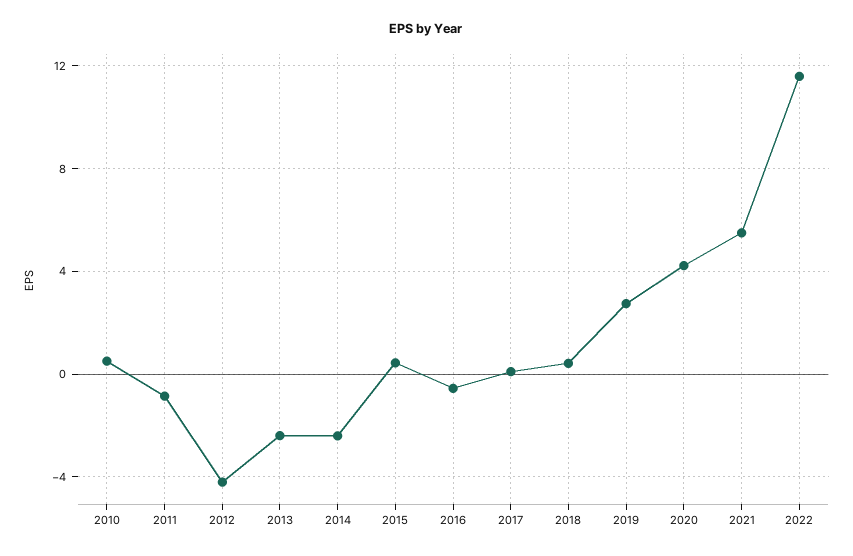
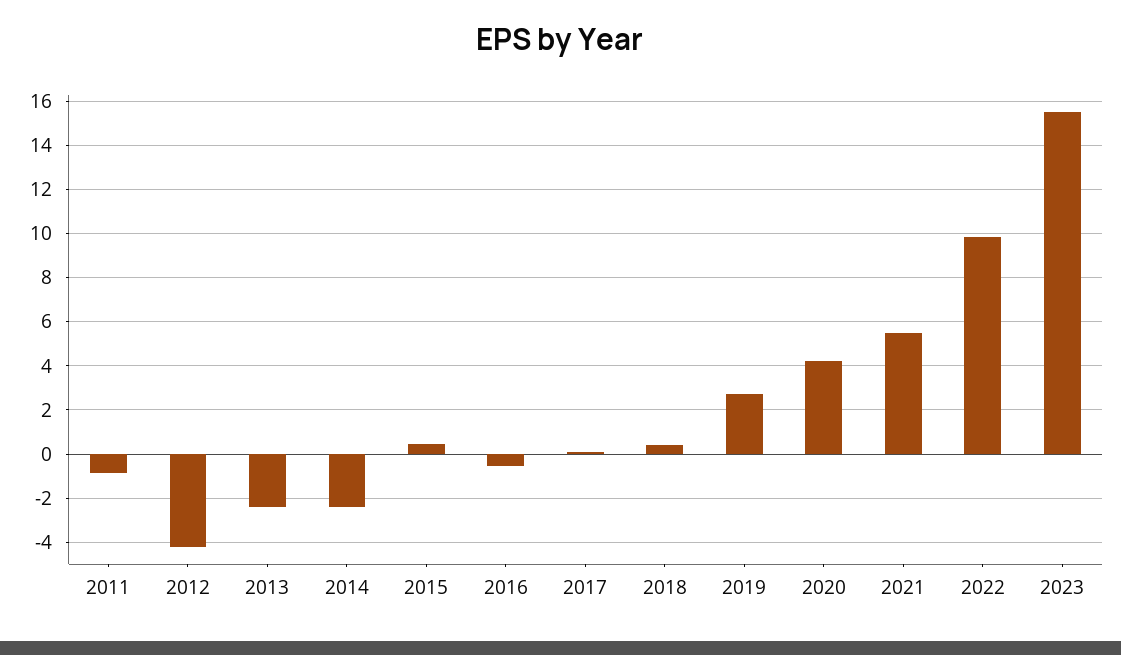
2010: 0.5 -> none
2022: 11.5 -> 10
2023: none -> 15.5

